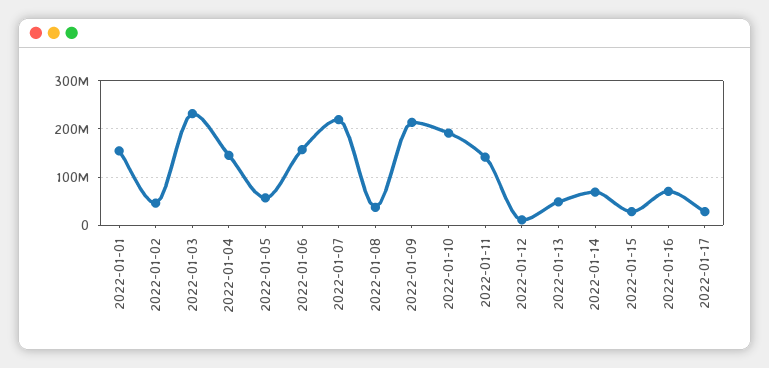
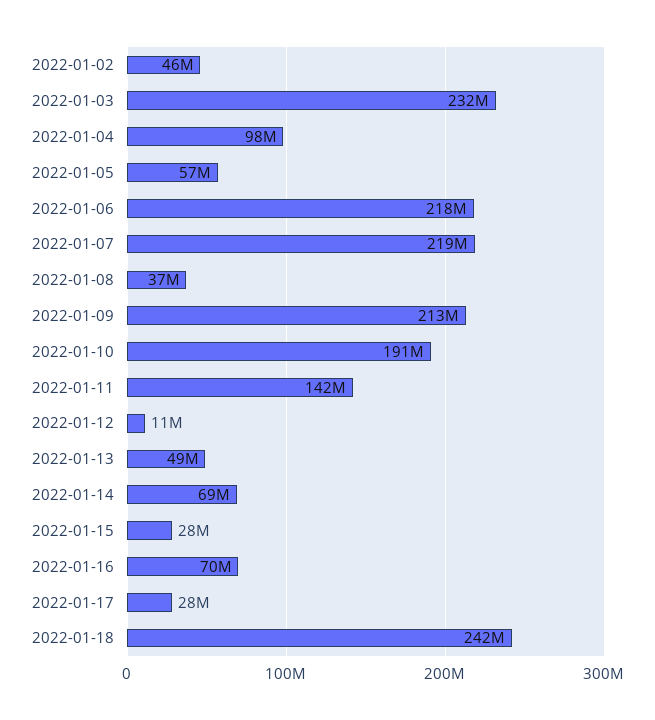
2022-01-01: 160000000 -> none
2022-01-04: 140000000 -> 98000000
2022-01-06: 160000000 -> 218000000
2022-01-18: none -> 242000000

